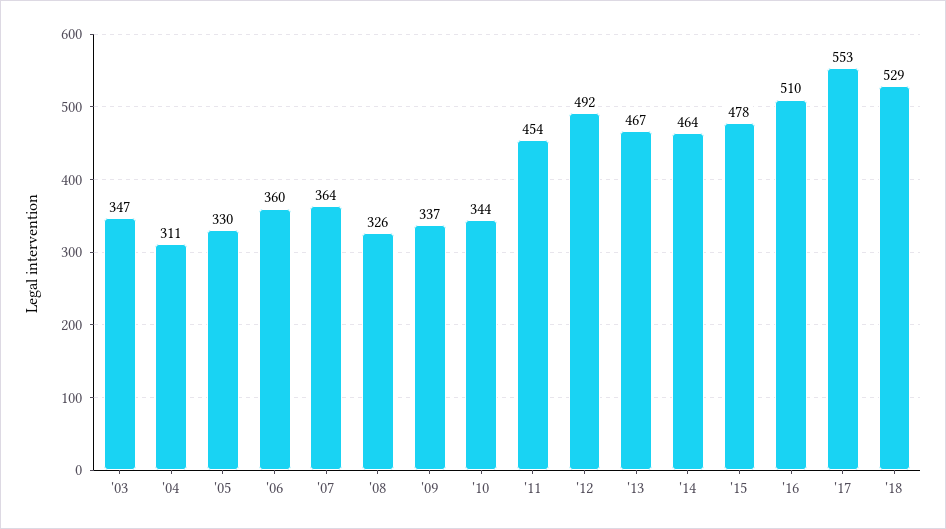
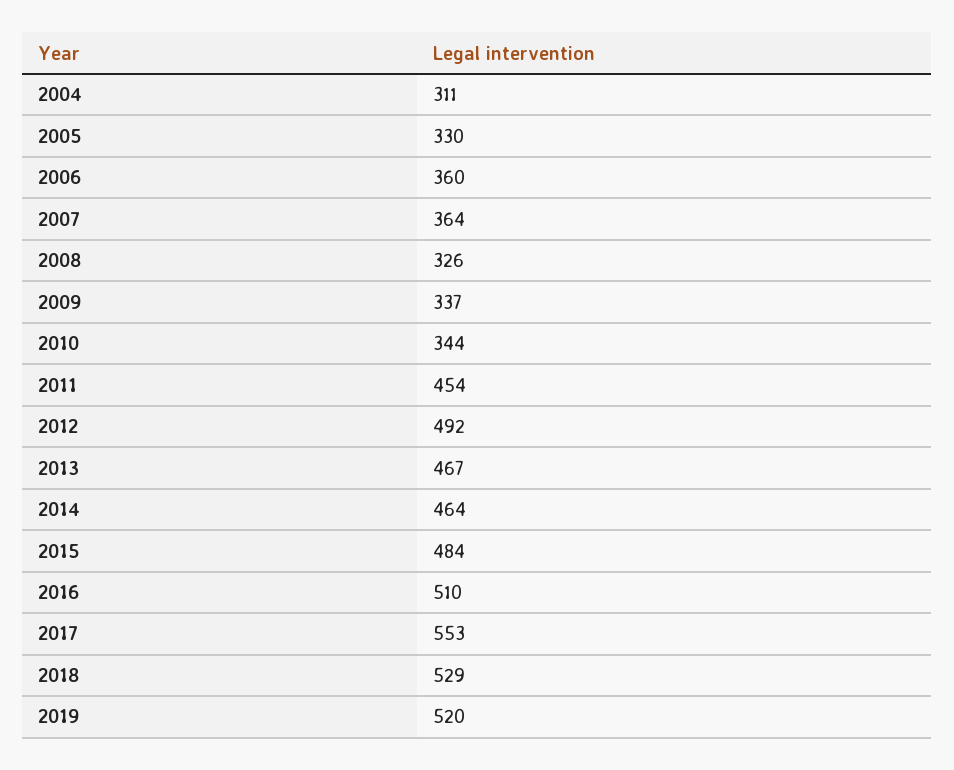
'03: 347 -> none
'15: 478 -> 484
2019: none -> 520

